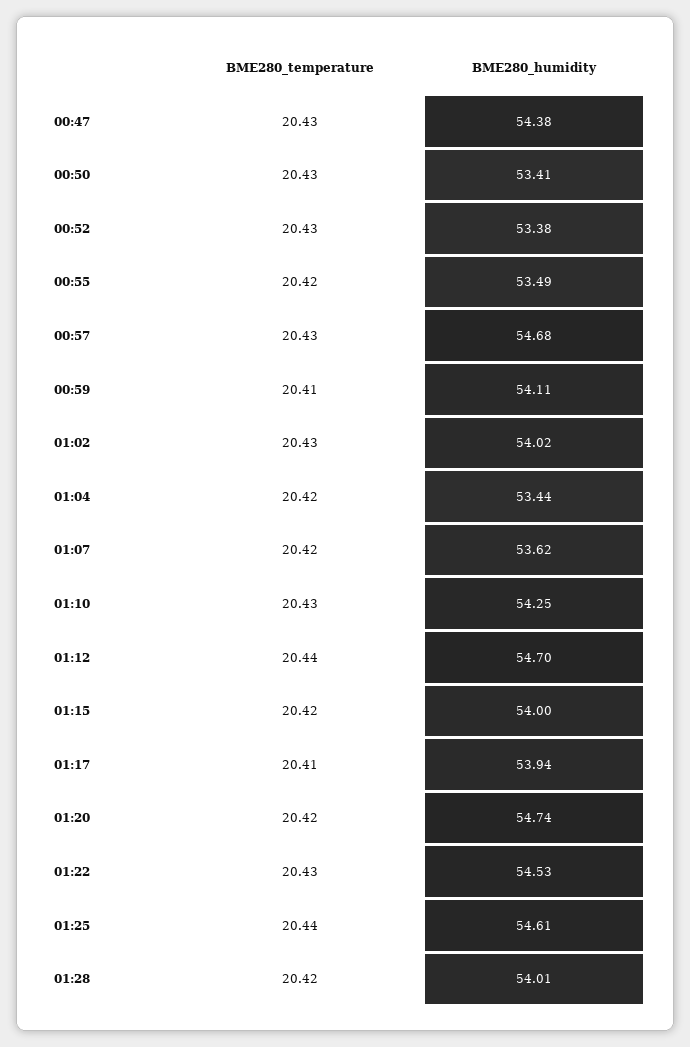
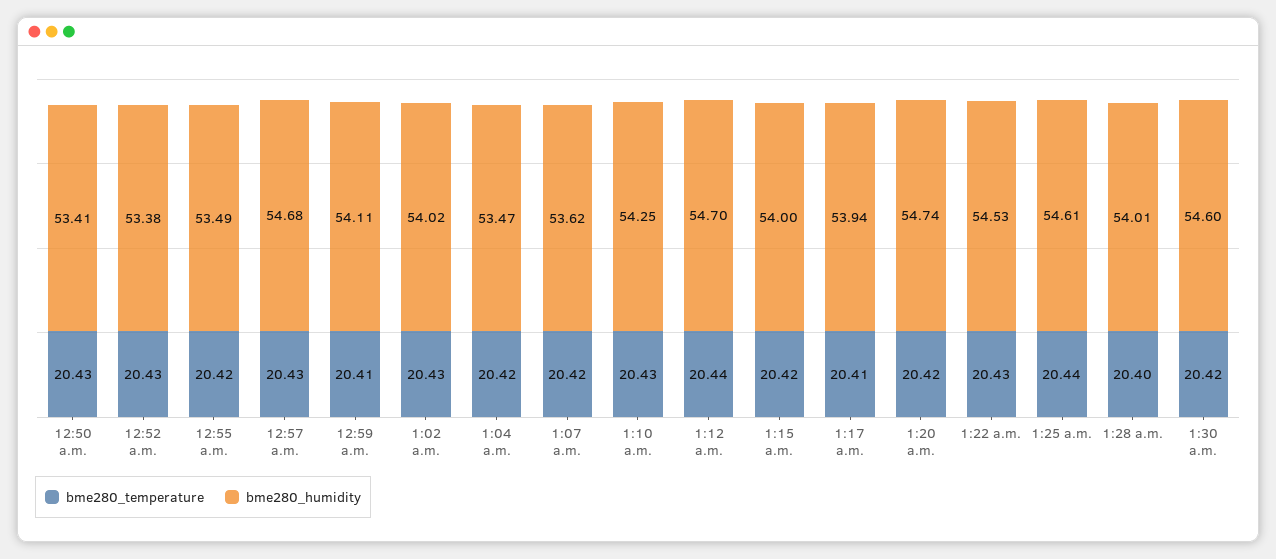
BME280_temperature, 00:47: 20.43 -> none
BME280_humidity, 00:47: 54.38 -> none
BME280_humidity, 01:04: 53.44 -> 53.47
BME280_temperature, 01:28: 20.42 -> 20.4
BME280_temperature, 1:30 a.m.: none -> 20.42
BME280_humidity, 1:30 a.m.: none -> 54.6

